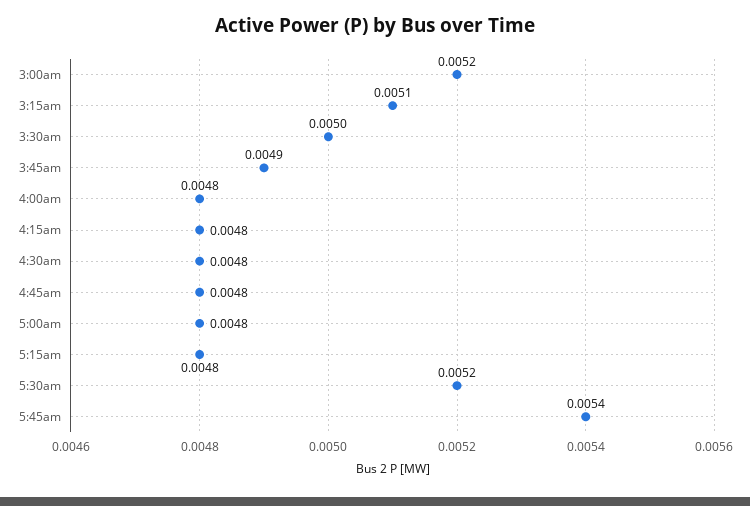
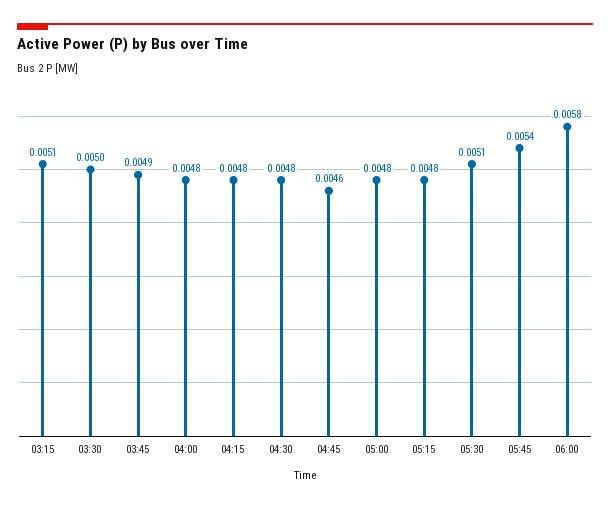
3:00am: 0.0052 -> none
4:45am: 0.0048 -> 0.0046
5:30am: 0.0052 -> 0.0051
06:00: none -> 0.0058

